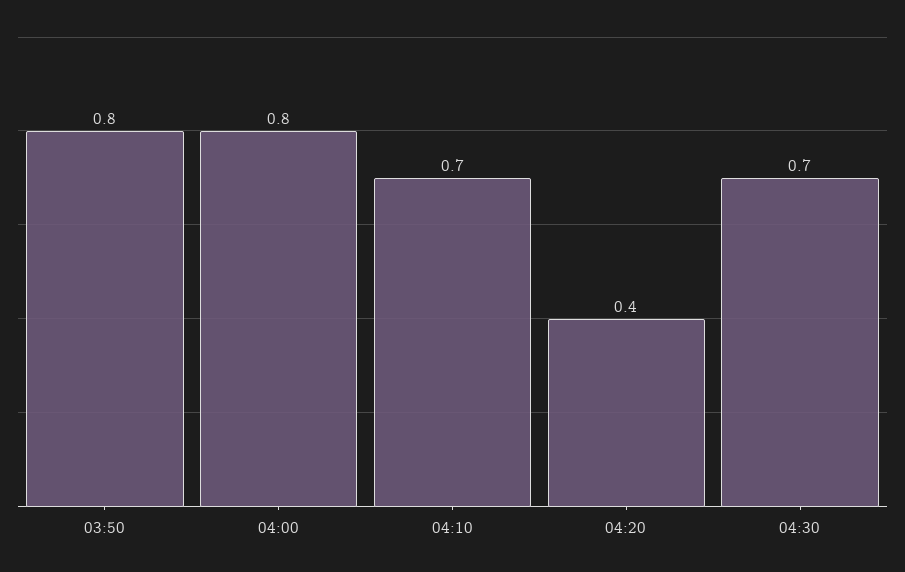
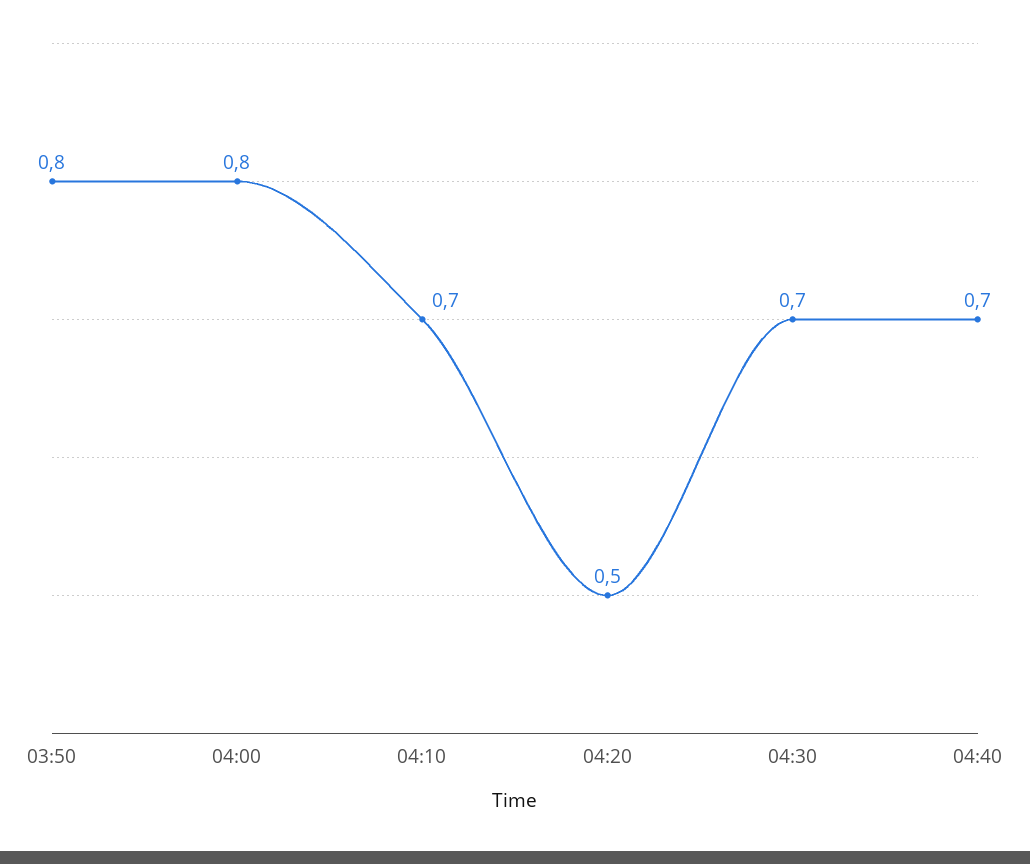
04:20: 0.4 -> 0.5
04:40: none -> 0.7

